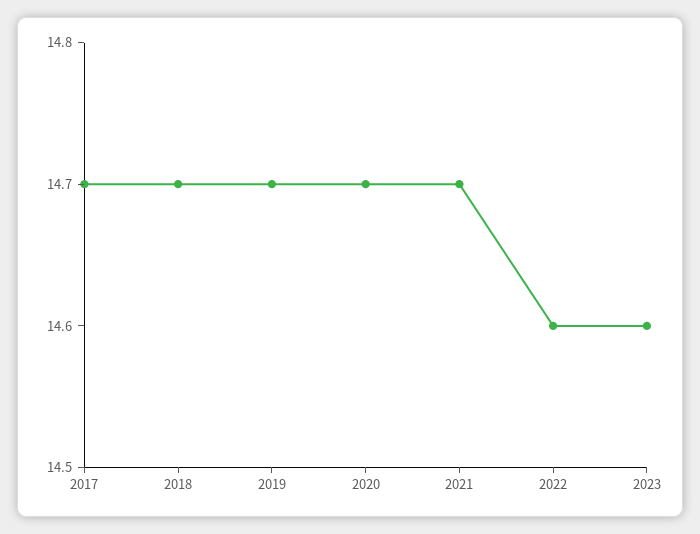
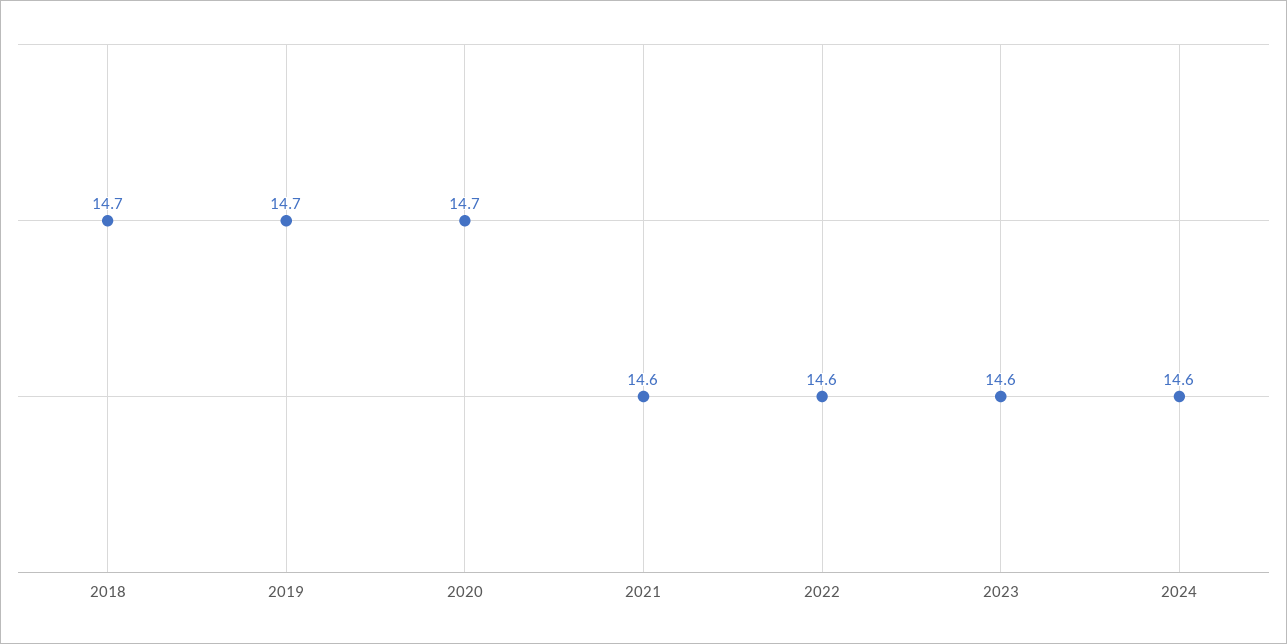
2017: 14.7 -> none
2021: 14.7 -> 14.6
2024: none -> 14.6

